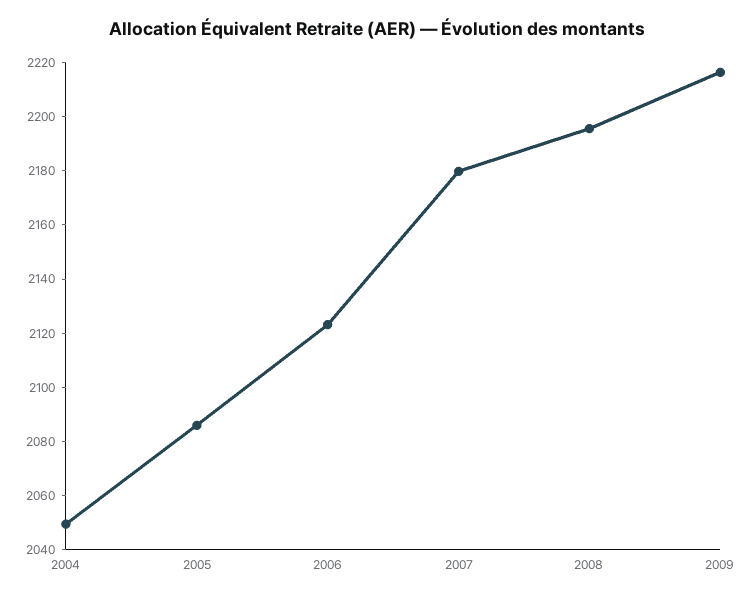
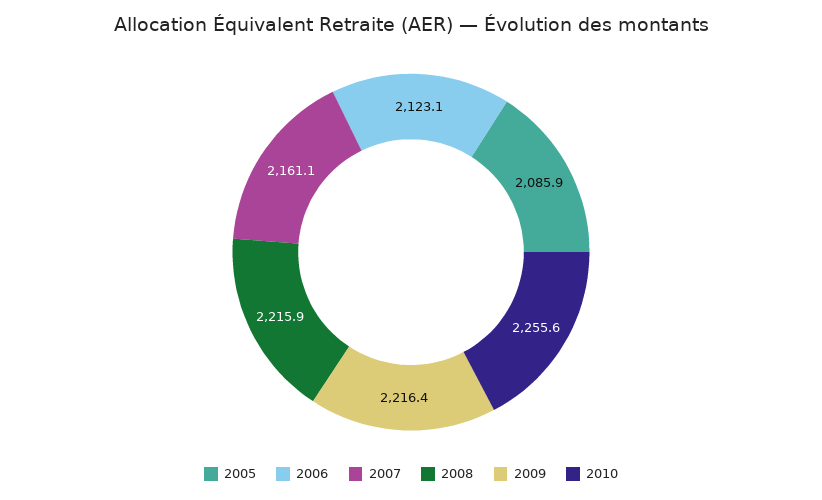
2004: 2050 -> none
2007: 2180 -> 2161.1
2008: 2195 -> 2215.9
2010: none -> 2255.6

